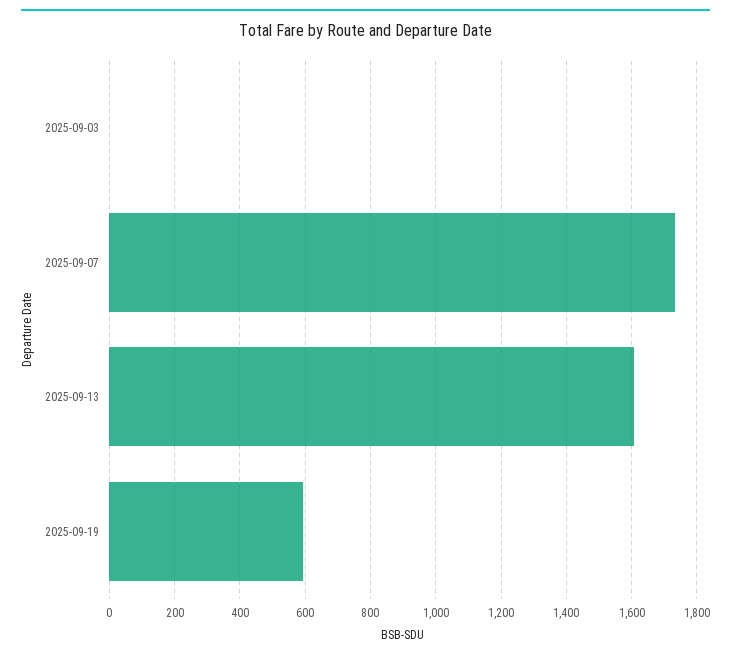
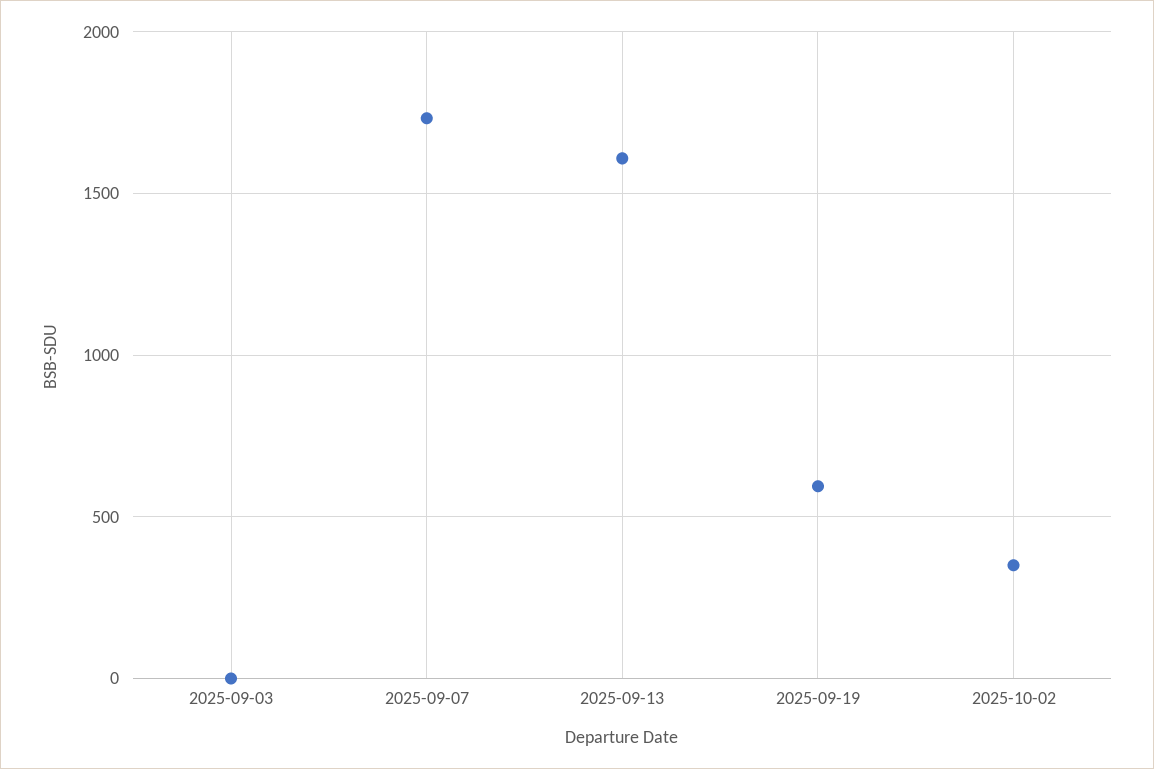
2025-10-02: none -> 350

